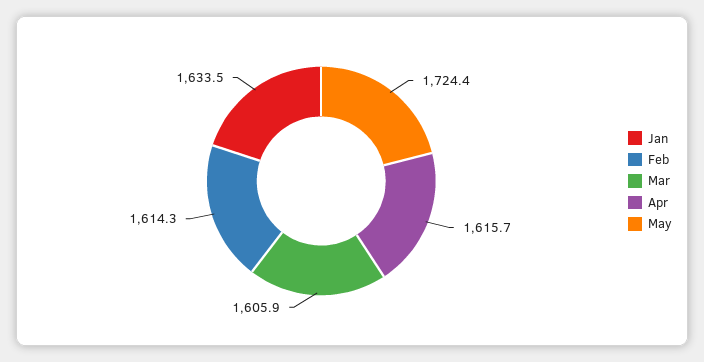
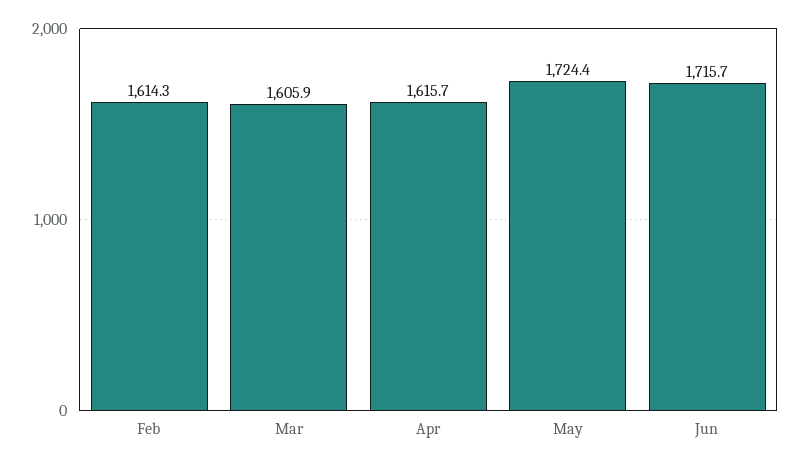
Jan: 1633.5 -> none
Jun: none -> 1715.7

